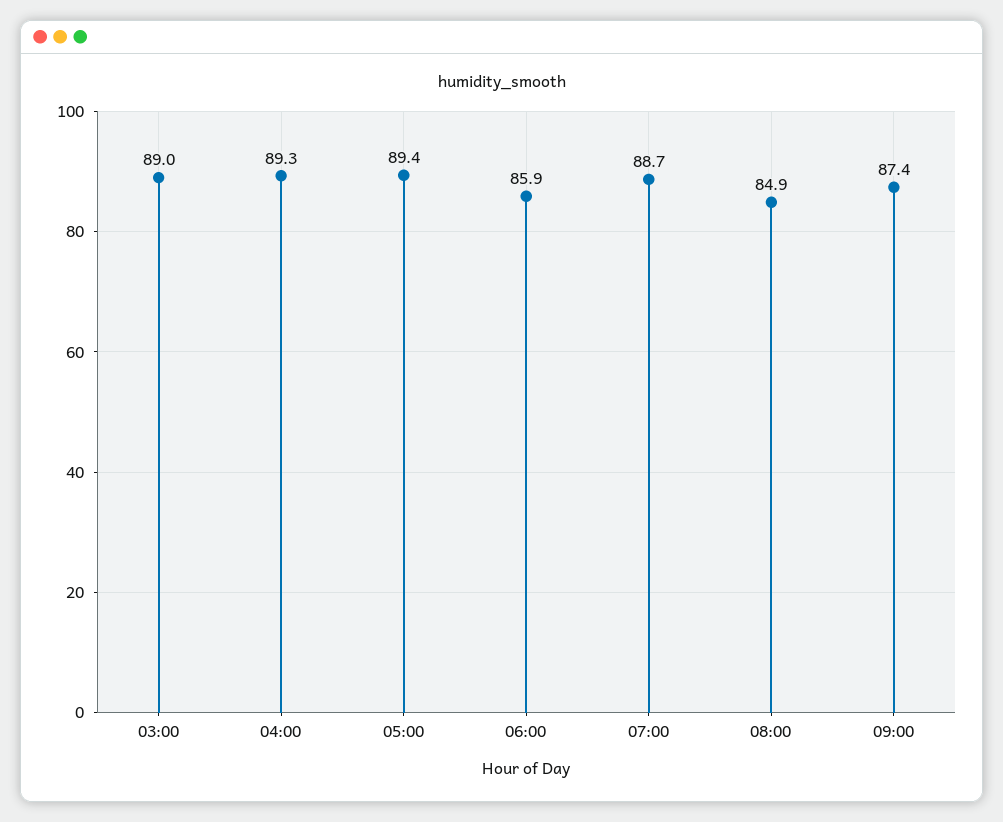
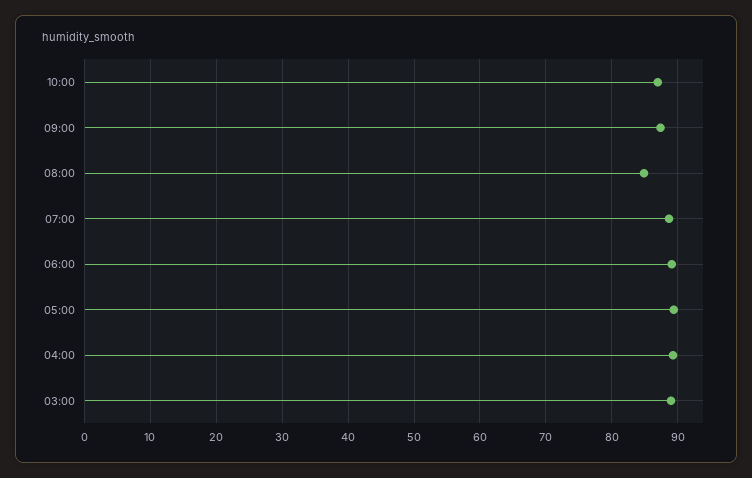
06:00: 85.9 -> 89
10:00: none -> 87

